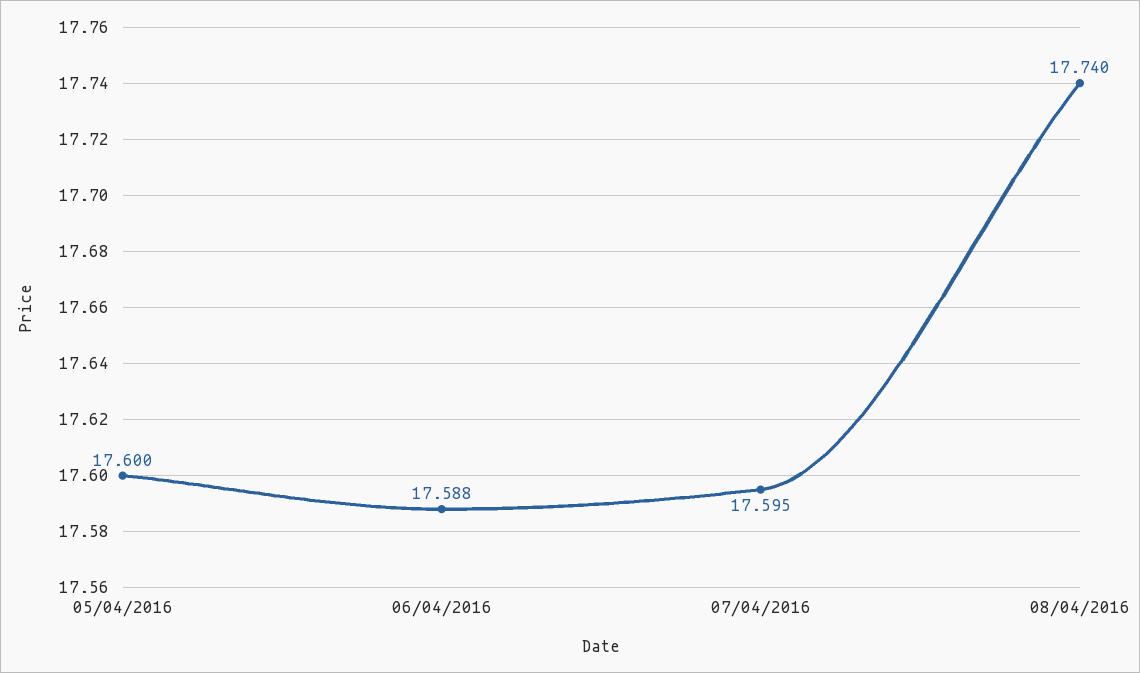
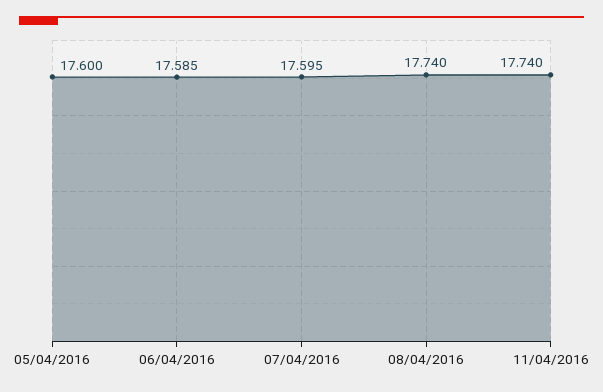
06/04/2016: 17.588 -> 17.585
11/04/2016: none -> 17.74

